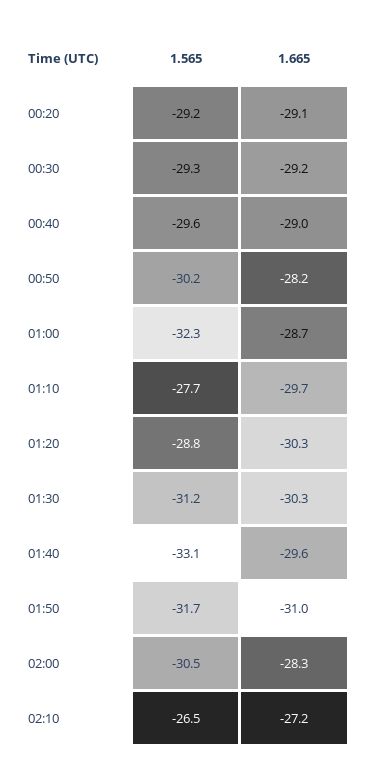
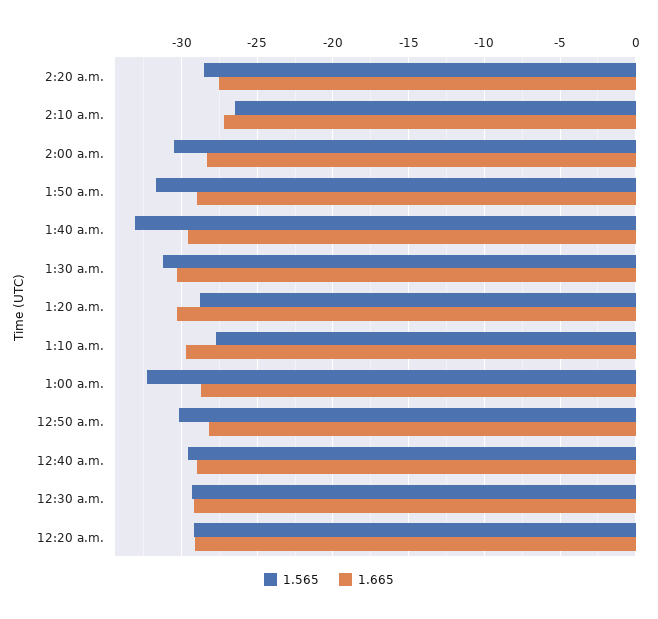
1.665, 01:50: -31 -> -29
1.565, 2:20 a.m.: none -> -28.5
1.665, 2:20 a.m.: none -> -27.5

